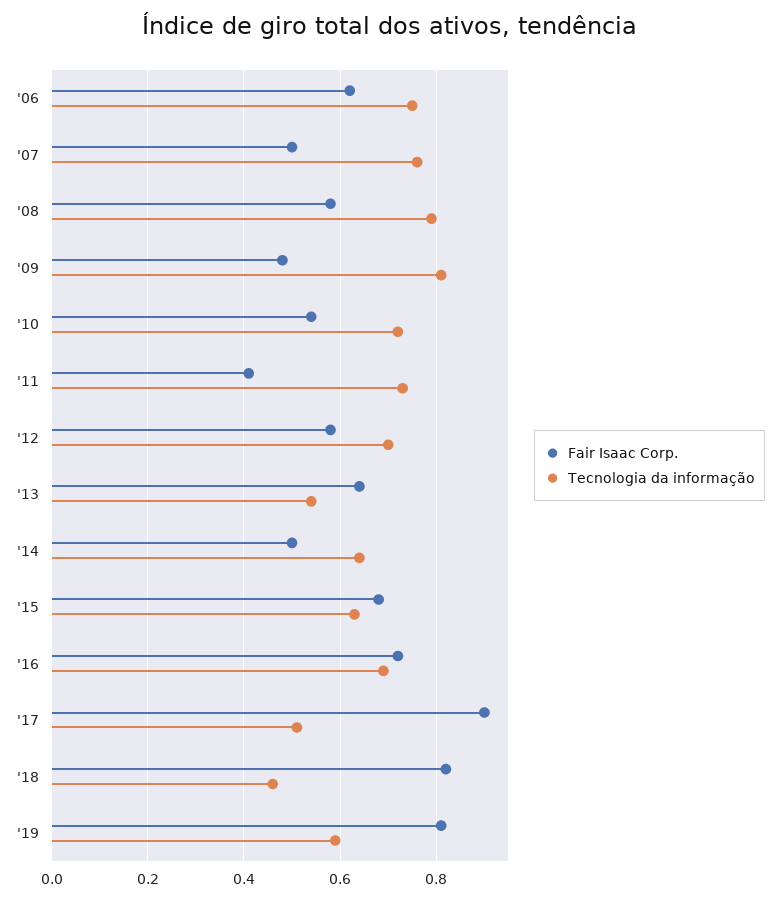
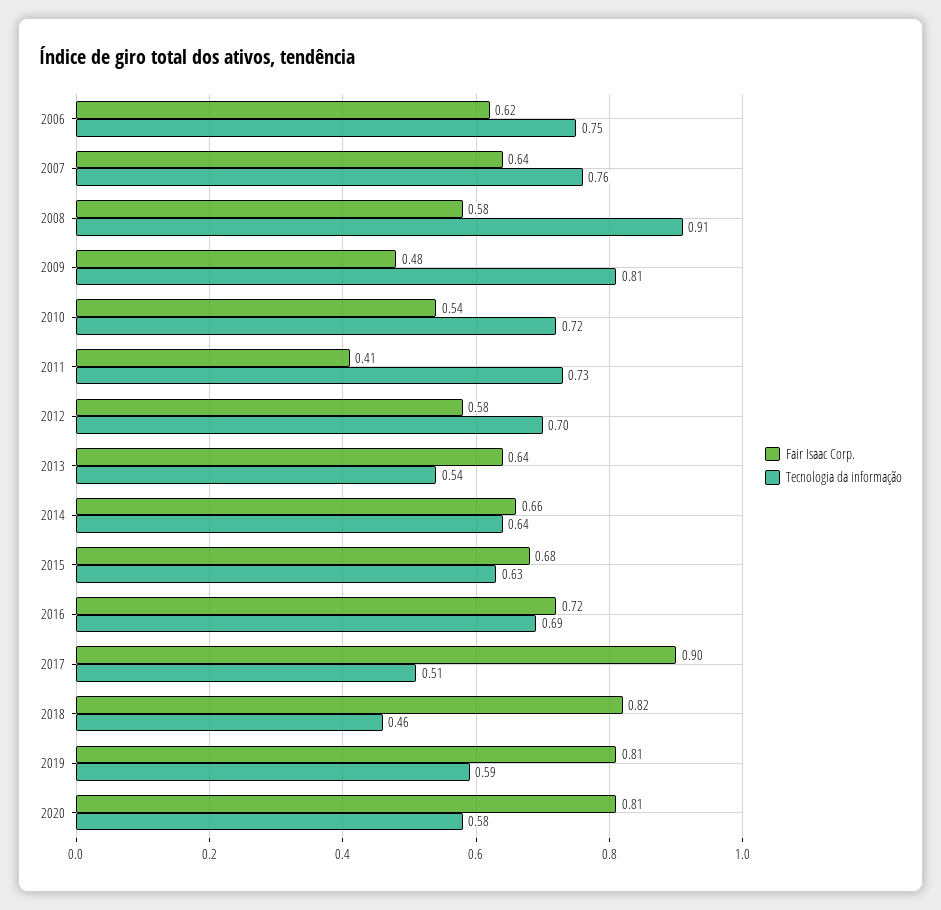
Fair Isaac Corp., '07: 0.5 -> 0.64
Tecnologia da informação, '08: 0.8 -> 0.91
Fair Isaac Corp., '14: 0.5 -> 0.66
Fair Isaac Corp., 2020: none -> 0.81
Tecnologia da informação, 2020: none -> 0.58

